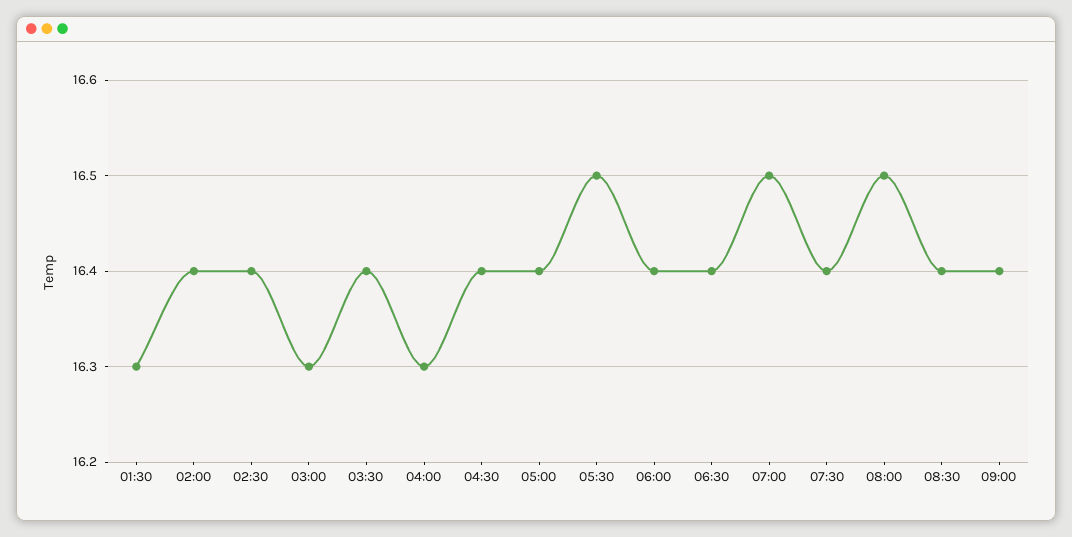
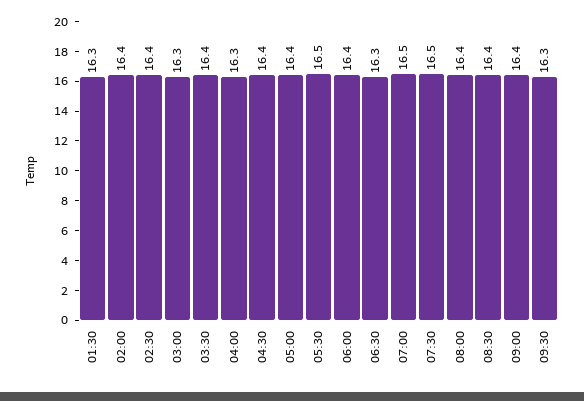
06:30: 16.4 -> 16.3
07:30: 16.4 -> 16.5
08:00: 16.5 -> 16.4
09:30: none -> 16.3

